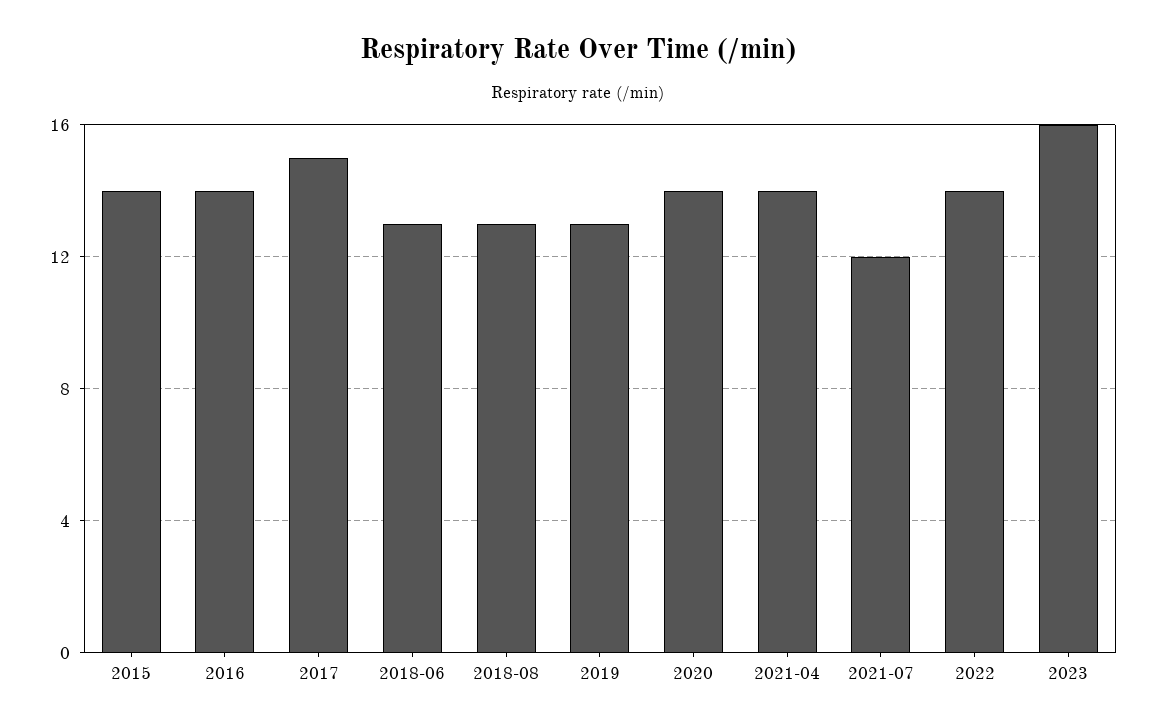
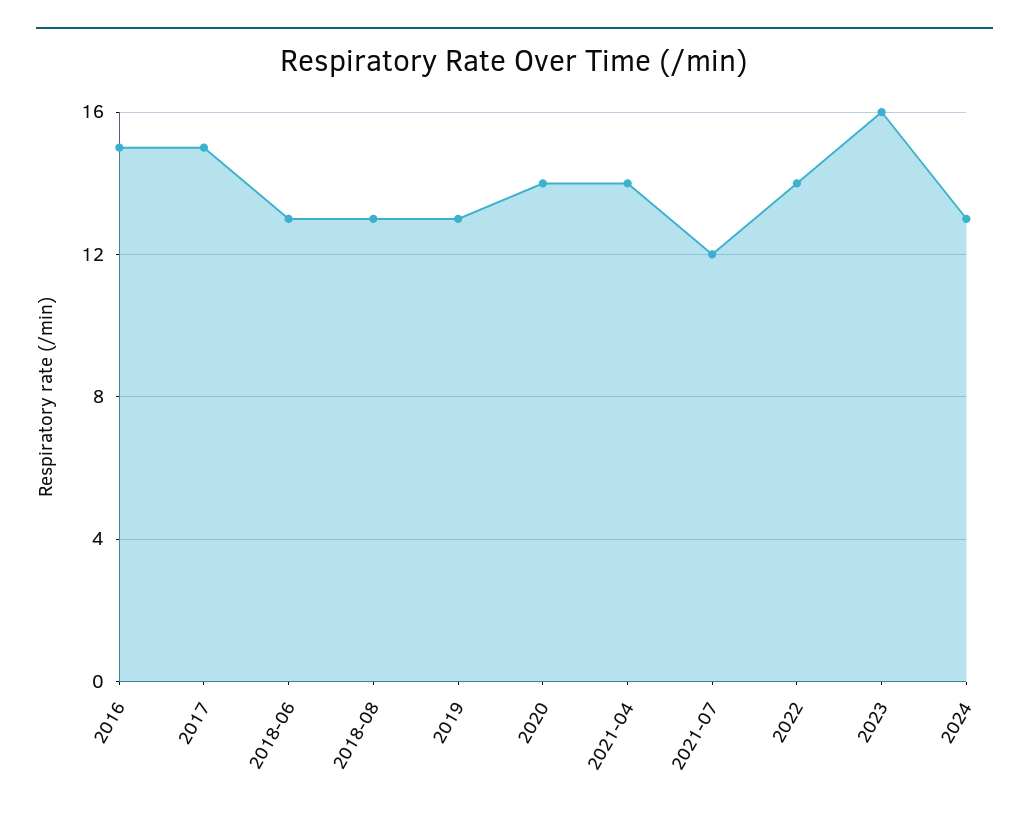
2015: 14 -> none
2016: 14 -> 15
2024: none -> 13

